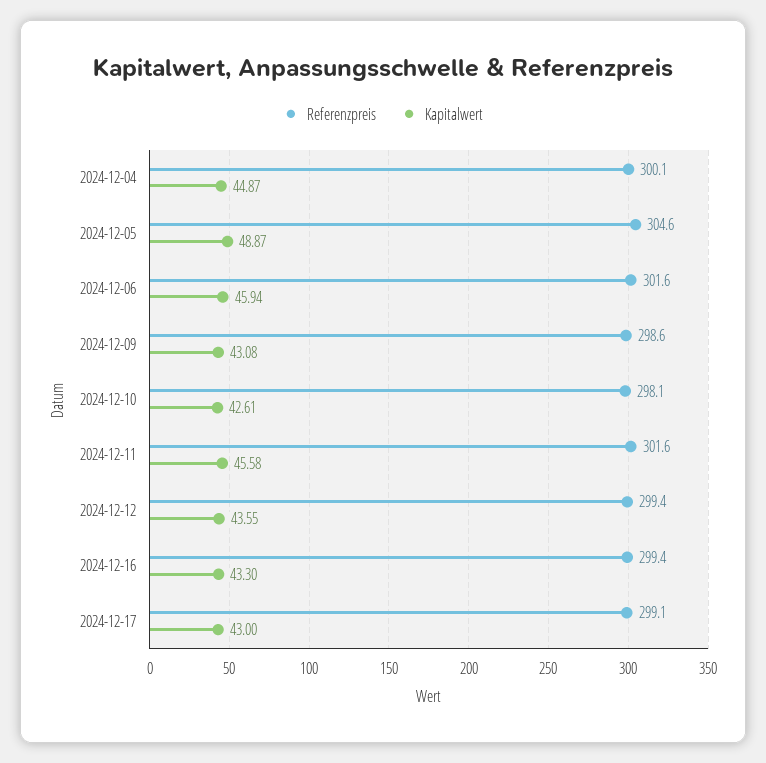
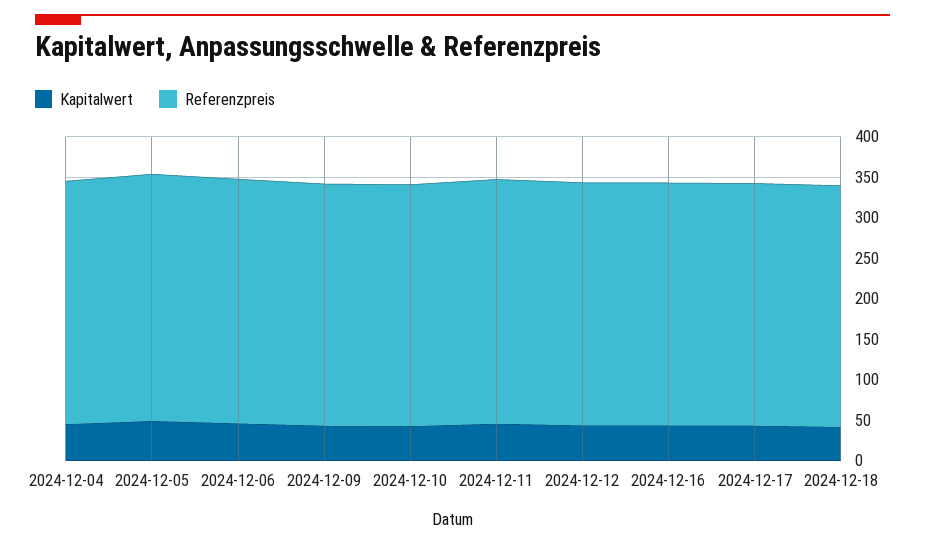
Kapitalwert, 2024-12-18: none -> 40
Referenzpreis, 2024-12-18: none -> 300

